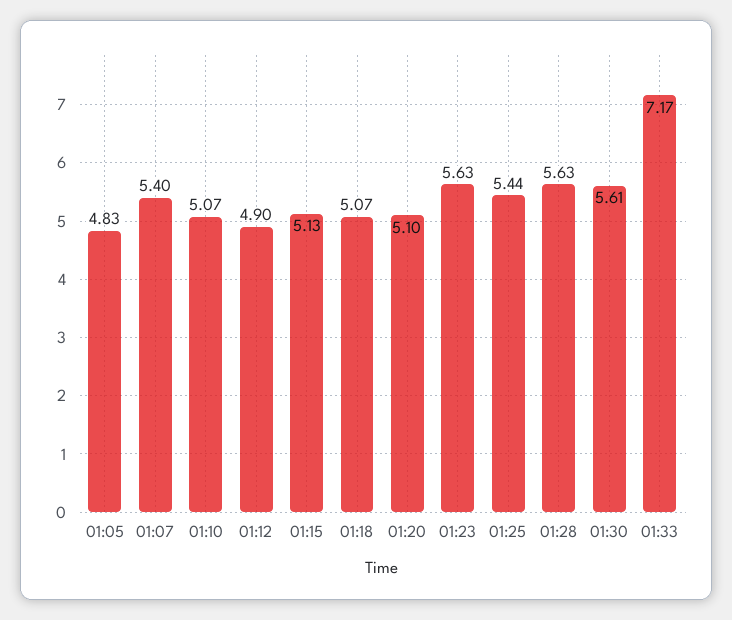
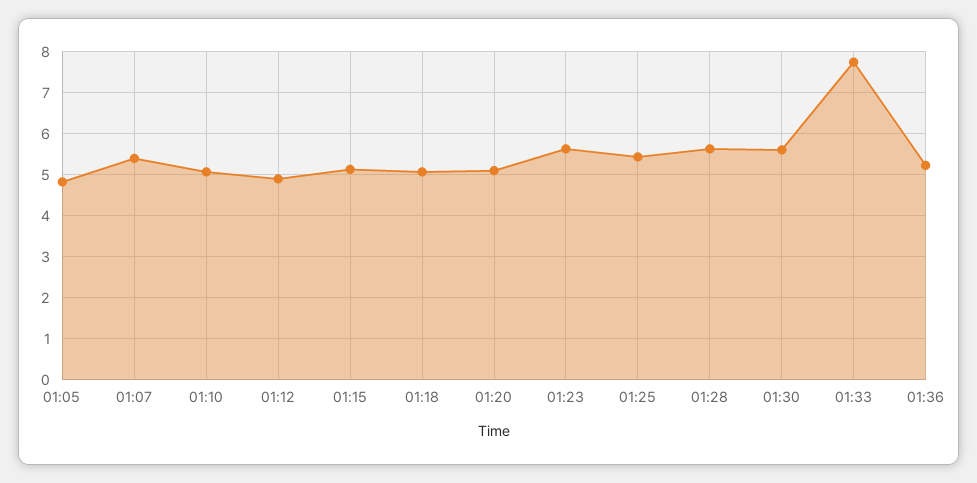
01:33: 7.17 -> 7.8
01:36: none -> 5.2

